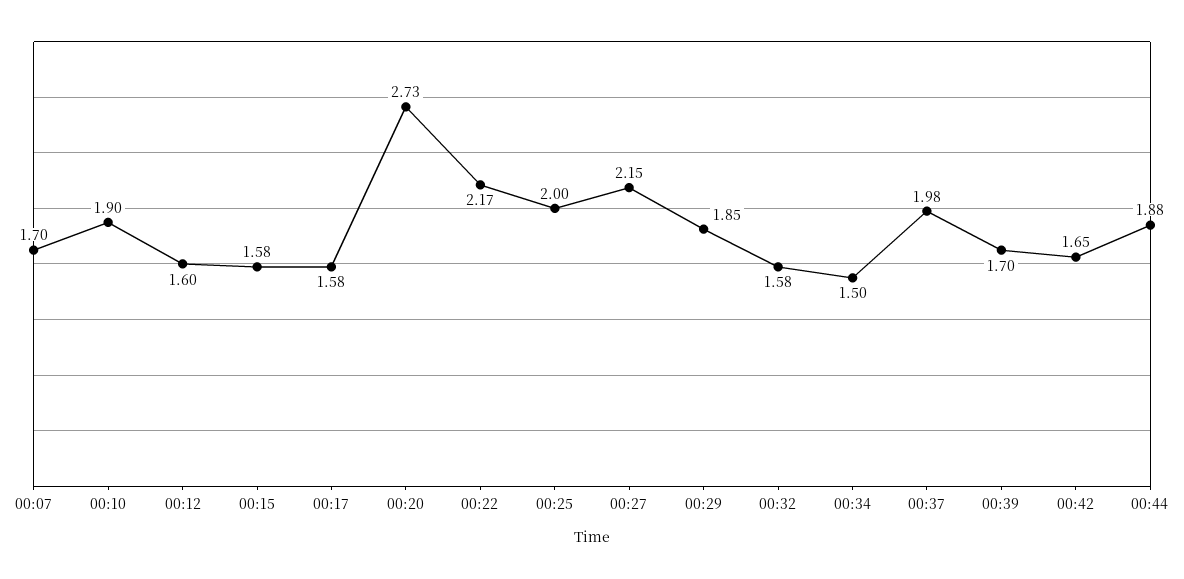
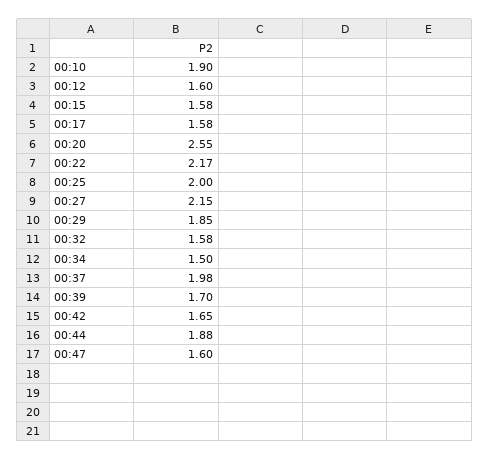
00:07: 1.7 -> none
00:20: 2.73 -> 2.55
00:47: none -> 1.6

